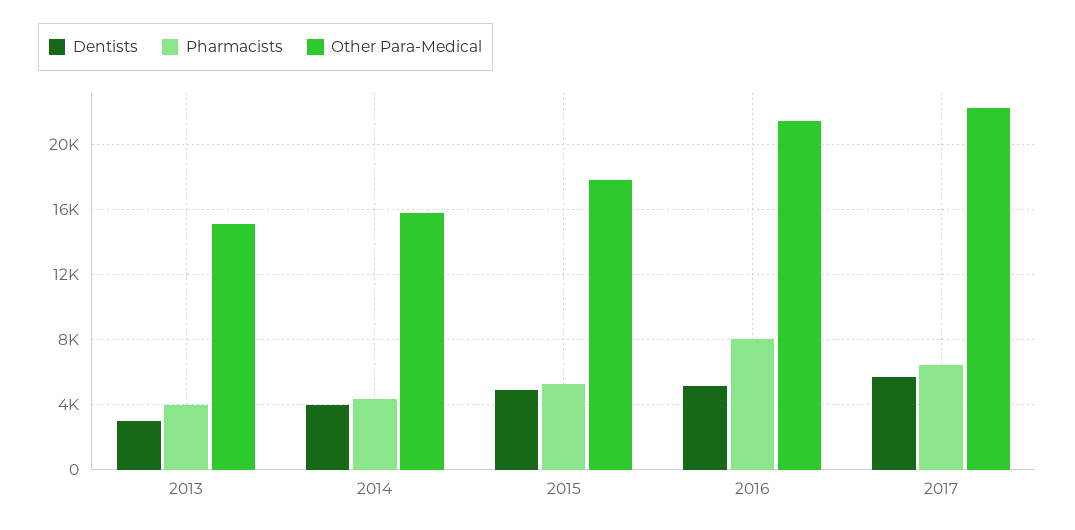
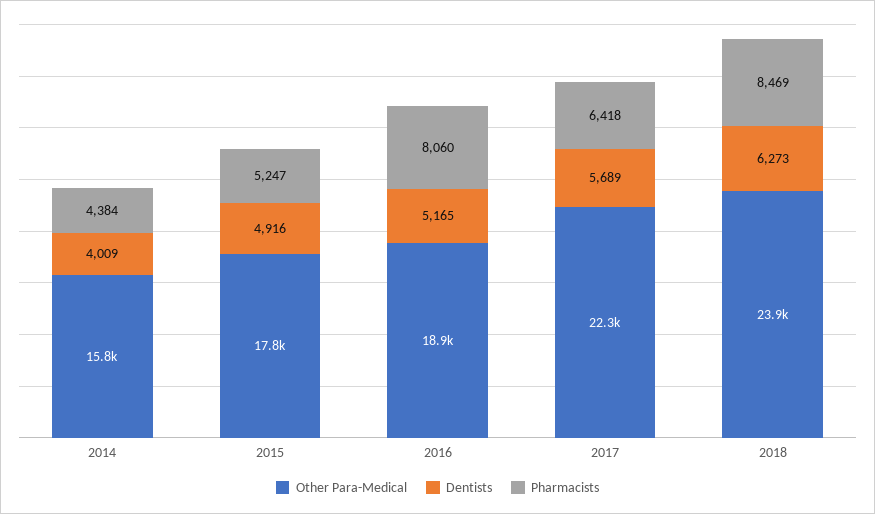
Dentists, 2013: 3000 -> none
Pharmacists, 2013: 4000 -> none
Other Para-Medical, 2013: 15000 -> none
Other Para-Medical, 2016: 21500 -> 18900
Other Para-Medical, 2018: none -> 23900
Dentists, 2018: none -> 6273
Pharmacists, 2018: none -> 8469

